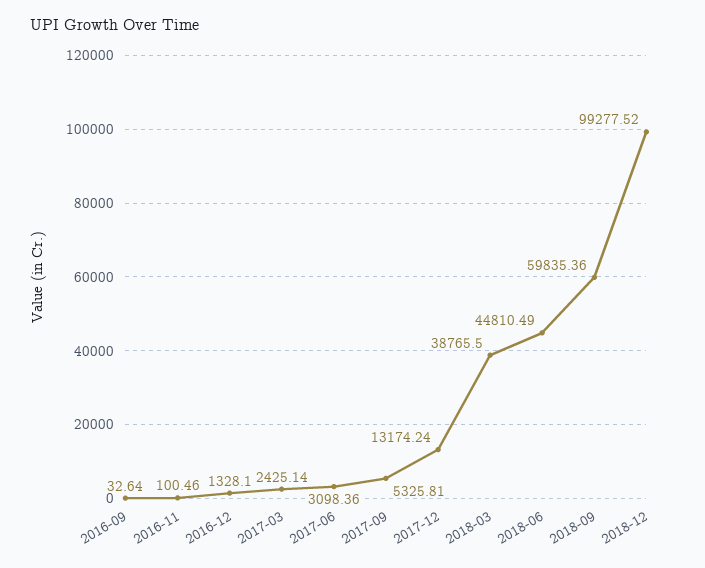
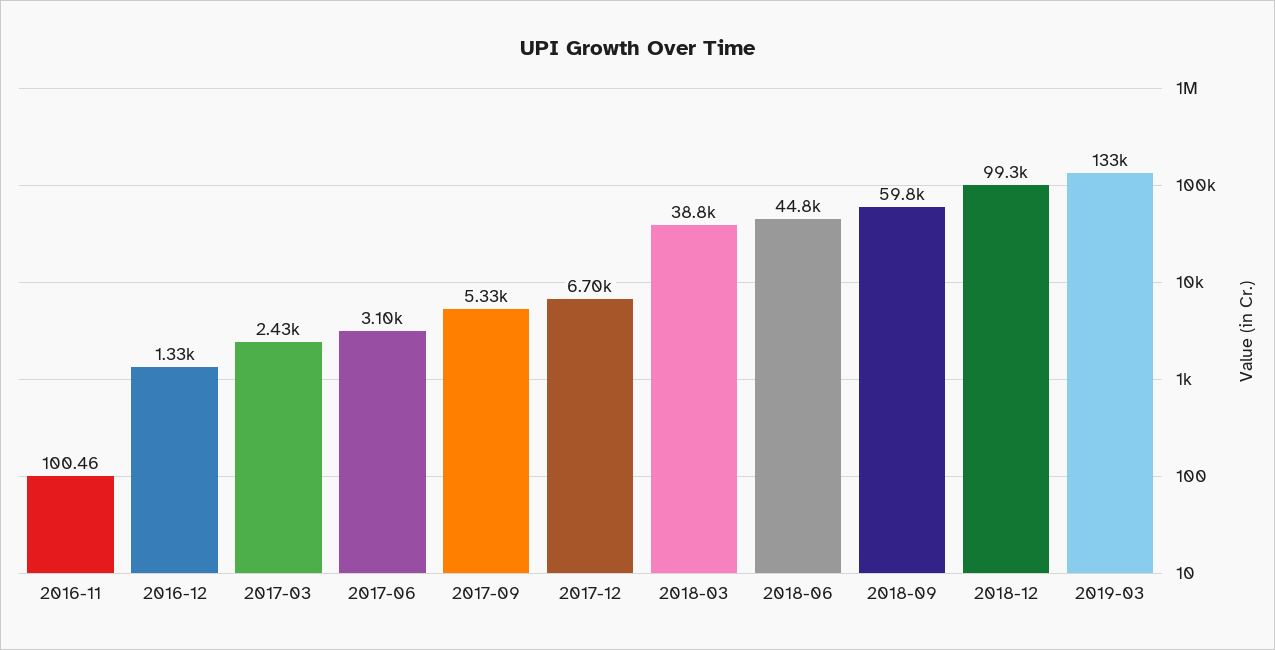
2016-09: 32.64 -> none
2017-12: 13174.24 -> 6700
2019-03: none -> 133000

